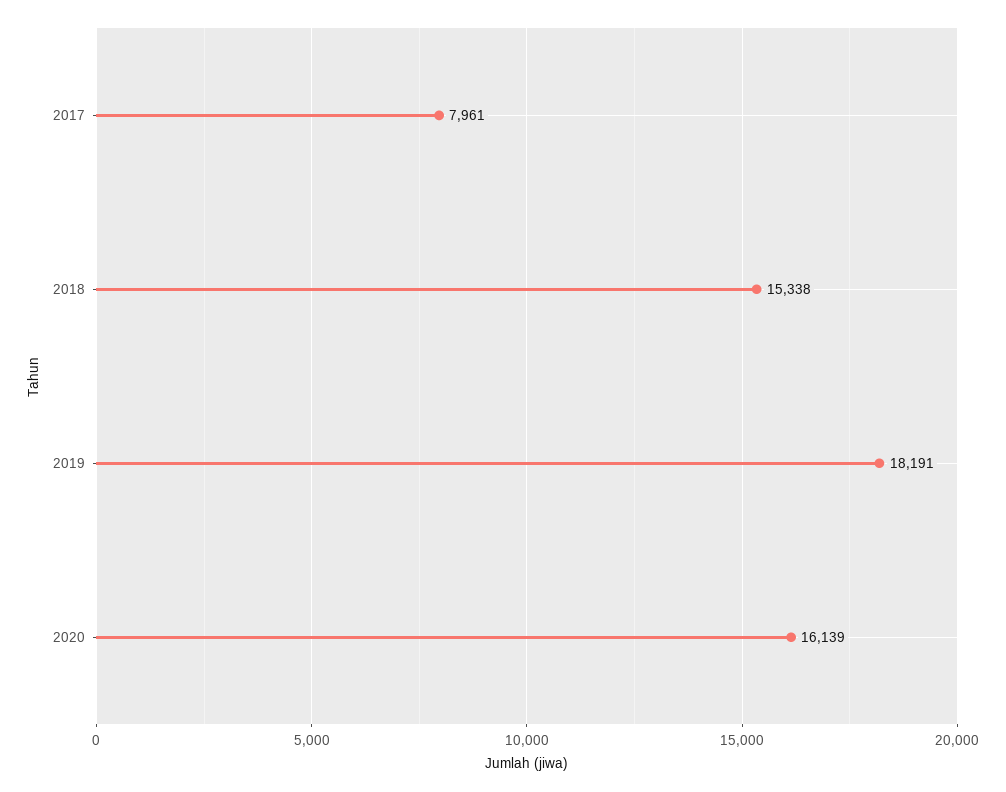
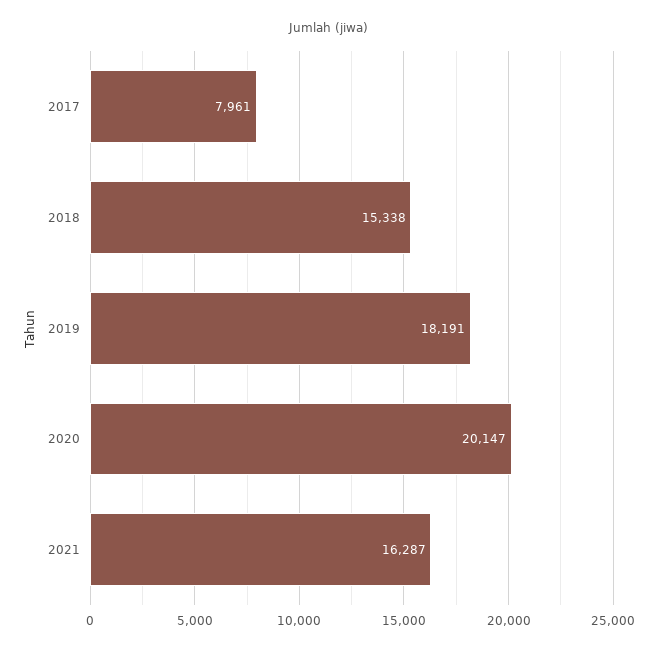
2020: 16139 -> 20147
2021: none -> 16287

